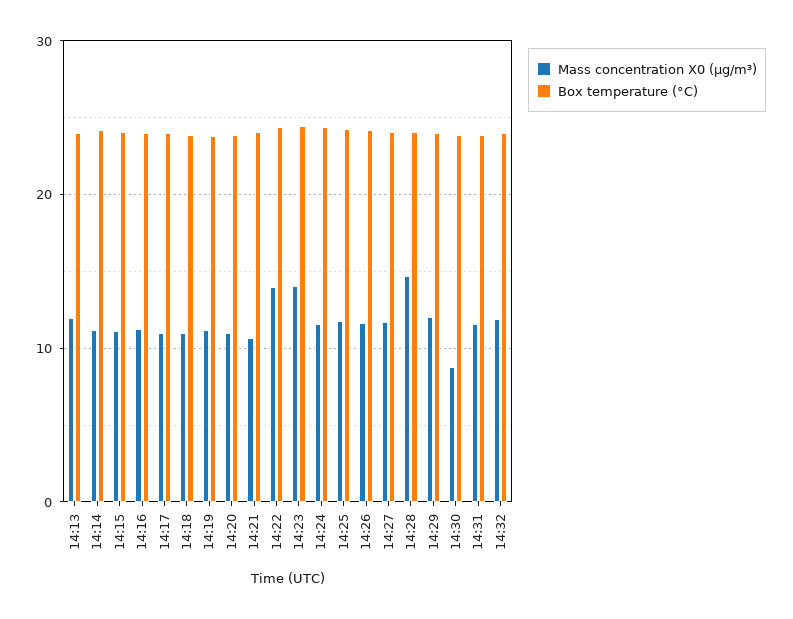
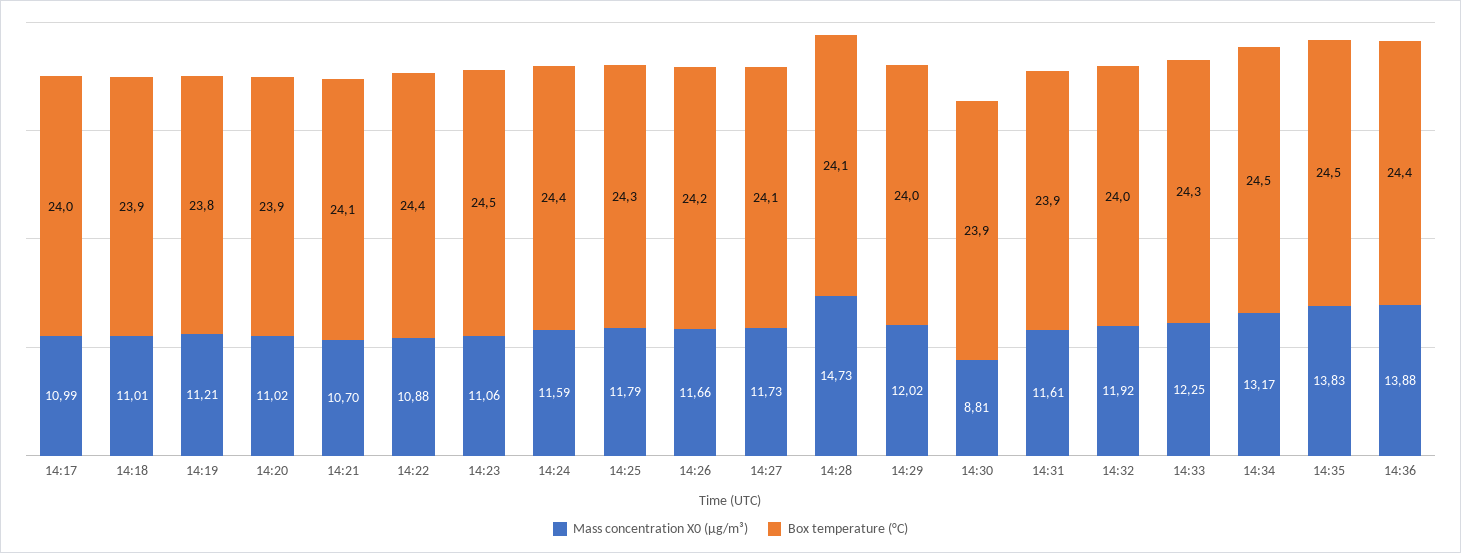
Mass concentration X0 (μg/m³), 14:13: 12 -> none
Box temperature (°C), 14:13: 24 -> none
Mass concentration X0 (μg/m³), 14:14: 11 -> none
Box temperature (°C), 14:14: 24 -> none
Mass concentration X0 (μg/m³), 14:15: 11 -> none
Box temperature (°C), 14:15: 24 -> none
Mass concentration X0 (μg/m³), 14:16: 11 -> none
Box temperature (°C), 14:16: 24 -> none
Mass concentration X0 (μg/m³), 14:22: 14 -> 10.88
Mass concentration X0 (μg/m³), 14:23: 14 -> 11.06
Mass concentration X0 (μg/m³), 14:33: none -> 12.25
Box temperature (°C), 14:33: none -> 24.3
Mass concentration X0 (μg/m³), 14:34: none -> 13.17
Box temperature (°C), 14:34: none -> 24.5
Mass concentration X0 (μg/m³), 14:35: none -> 13.83
Box temperature (°C), 14:35: none -> 24.5
Mass concentration X0 (μg/m³), 14:36: none -> 13.88
Box temperature (°C), 14:36: none -> 24.4

